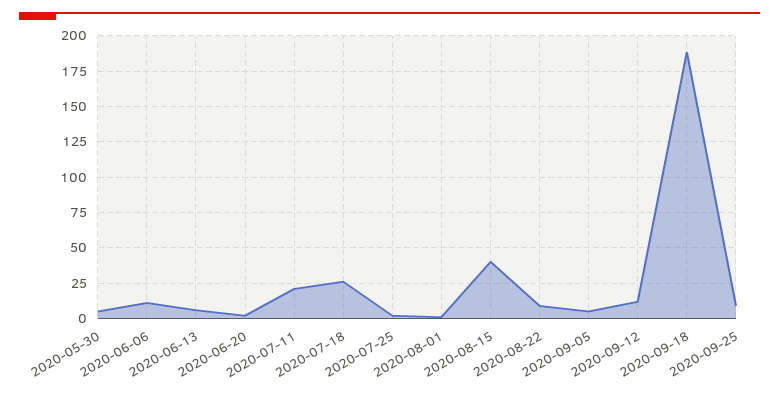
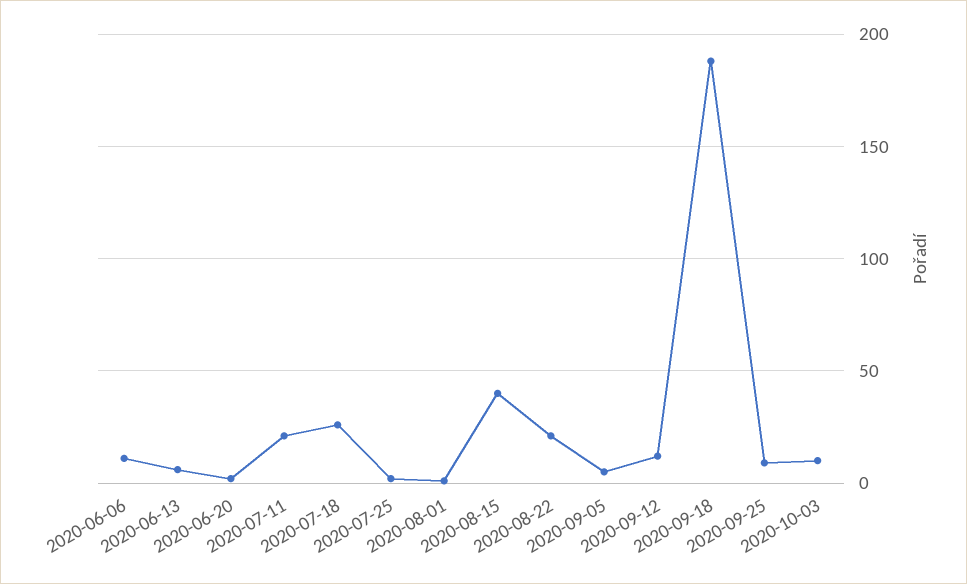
2020-05-30: 5 -> none
2020-08-22: 10 -> 20
2020-10-03: none -> 10

